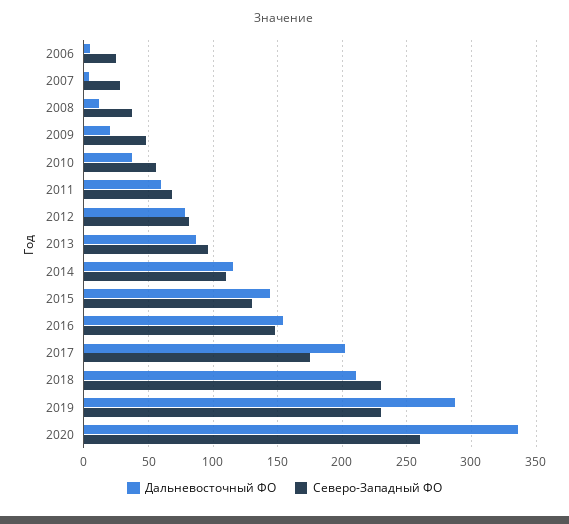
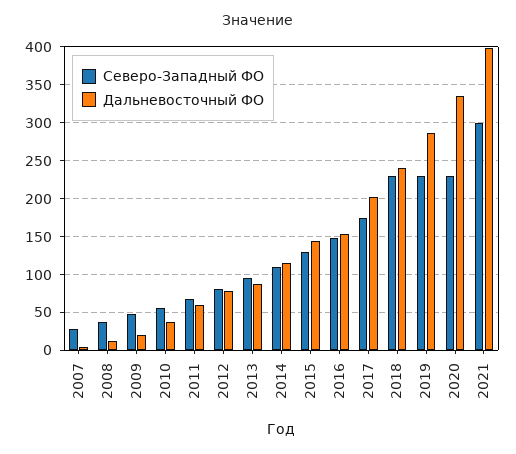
Дальневосточный ФО, 2006: 5 -> none
Северо-Западный ФО, 2006: 25 -> none
Дальневосточный ФО, 2018: 210 -> 240
Северо-Западный ФО, 2020: 260 -> 230
Северо-Западный ФО, 2021: none -> 300
Дальневосточный ФО, 2021: none -> 400

